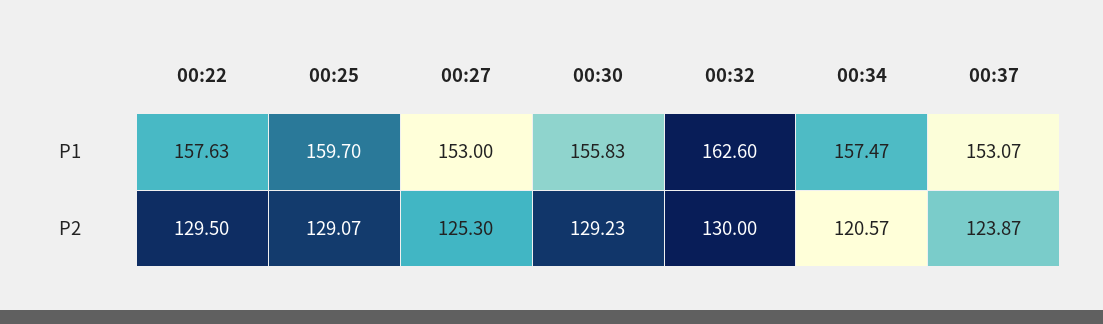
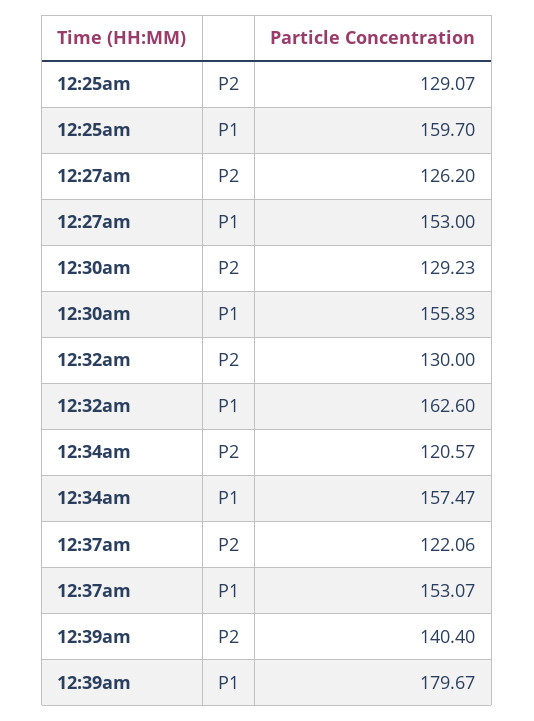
00:22, P1: 157.63 -> none
00:22, P2: 129.5 -> none
00:27, P2: 125.3 -> 126.2
00:37, P2: 123.87 -> 122.06
12:39am, P2: none -> 140.4
12:39am, P1: none -> 179.67

